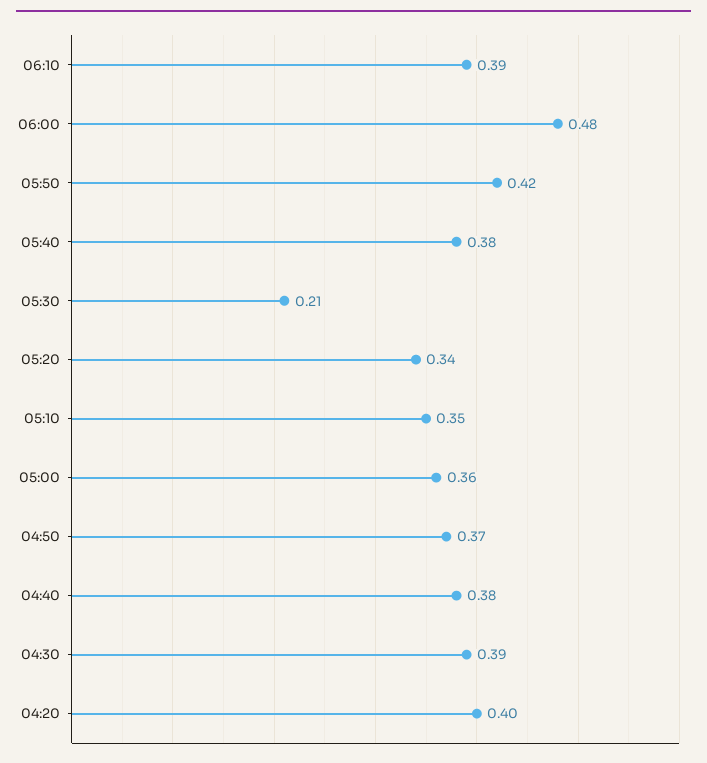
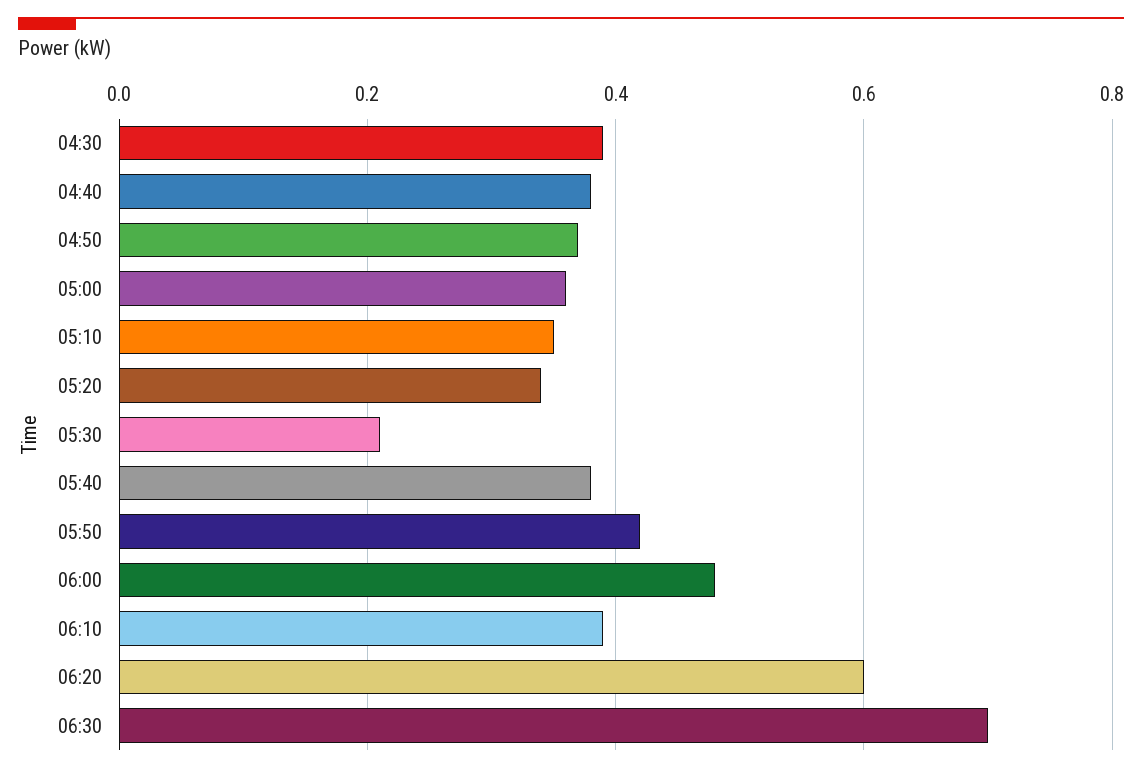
04:20: 0.4 -> none
06:20: none -> 0.6
06:30: none -> 0.7

